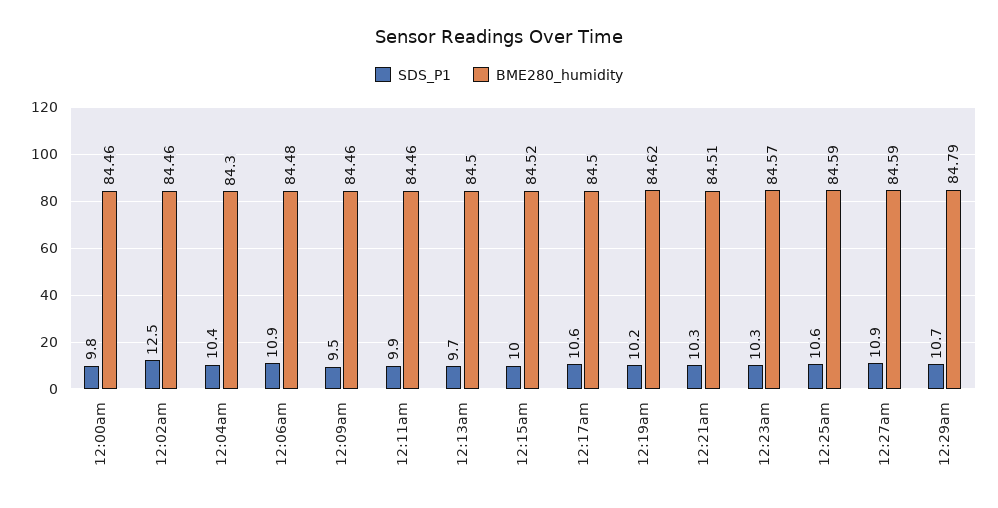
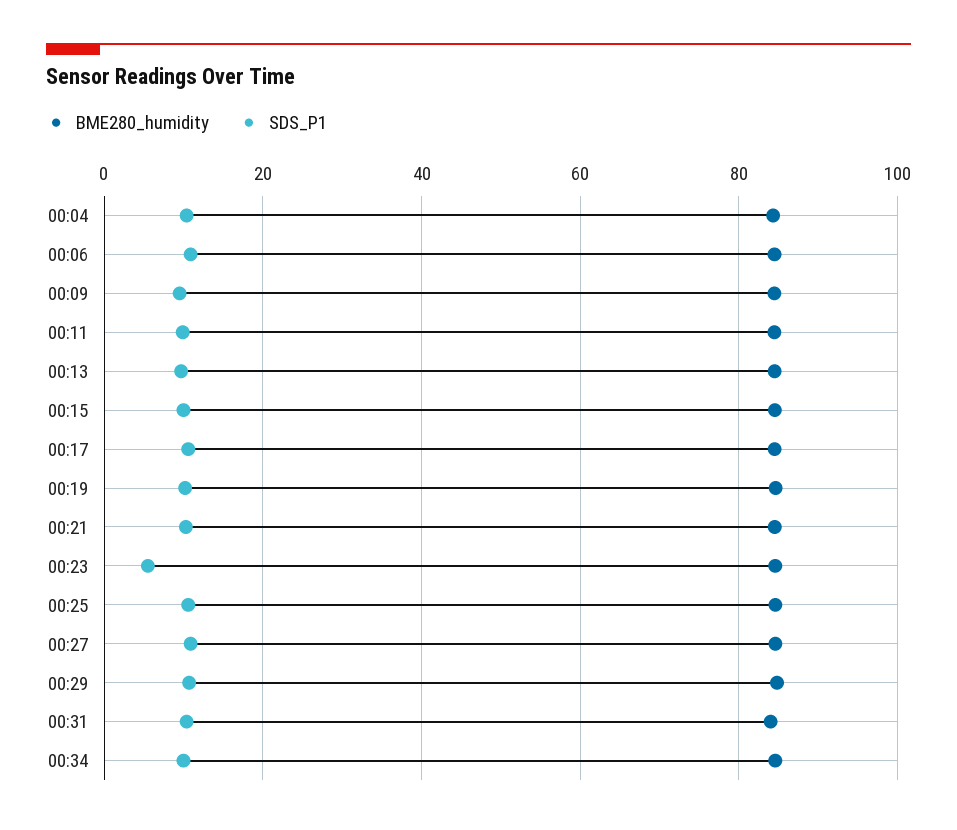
SDS_P1, 12:00am: 9.8 -> none
BME280_humidity, 12:00am: 84.46 -> none
SDS_P1, 12:02am: 12.5 -> none
BME280_humidity, 12:02am: 84.46 -> none
SDS_P1, 12:23am: 10.3 -> 6
BME280_humidity, 00:31: none -> 84
SDS_P1, 00:31: none -> 10
BME280_humidity, 00:34: none -> 84
SDS_P1, 00:34: none -> 10

